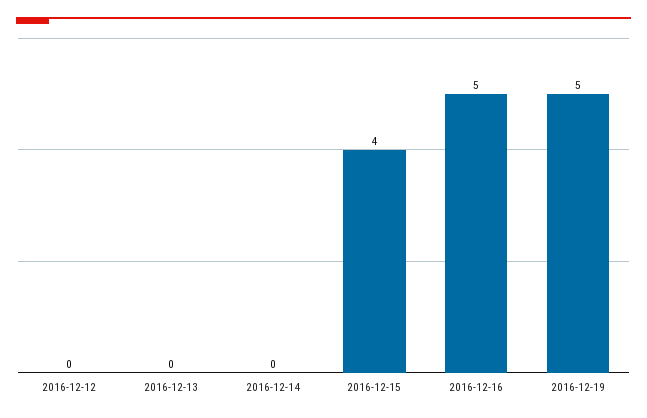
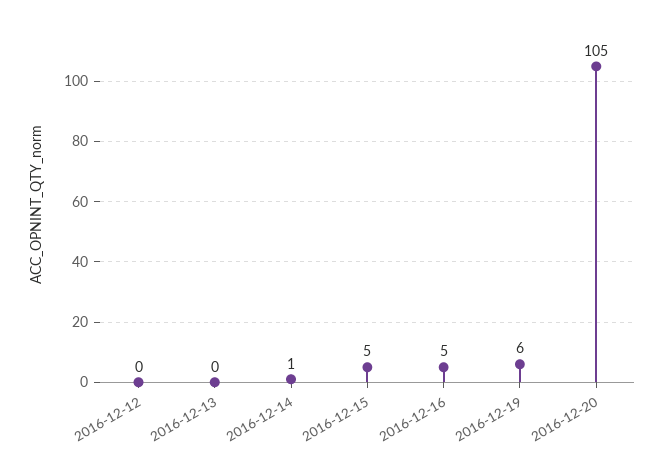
2016-12-14: 0 -> 1
2016-12-15: 4 -> 5
2016-12-19: 5 -> 6
2016-12-20: none -> 105

